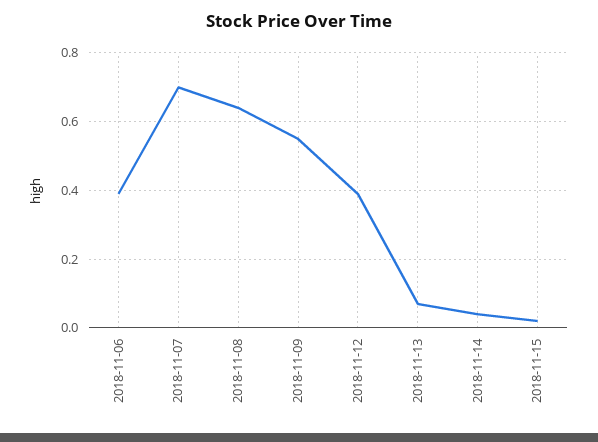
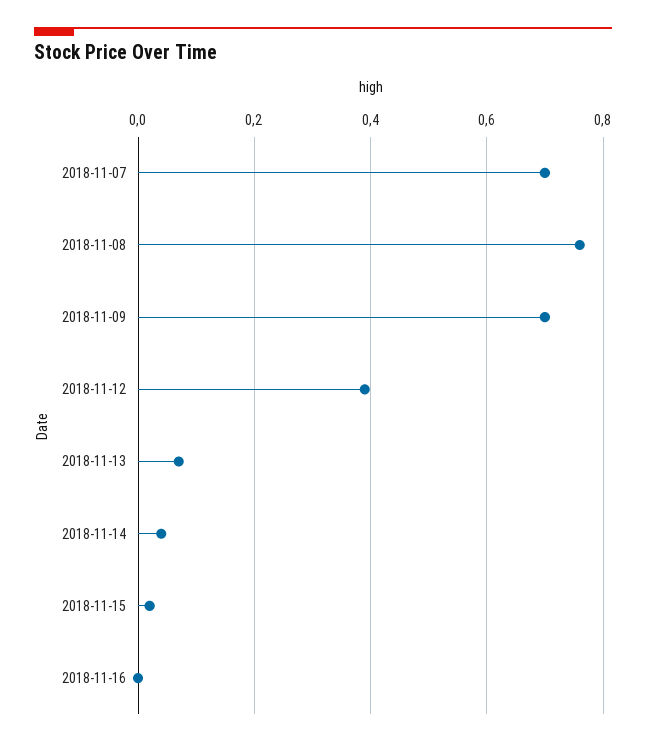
2018-11-06: 0.4 -> none
2018-11-08: 0.65 -> 0.75
2018-11-09: 0.55 -> 0.7
2018-11-16: none -> 0

